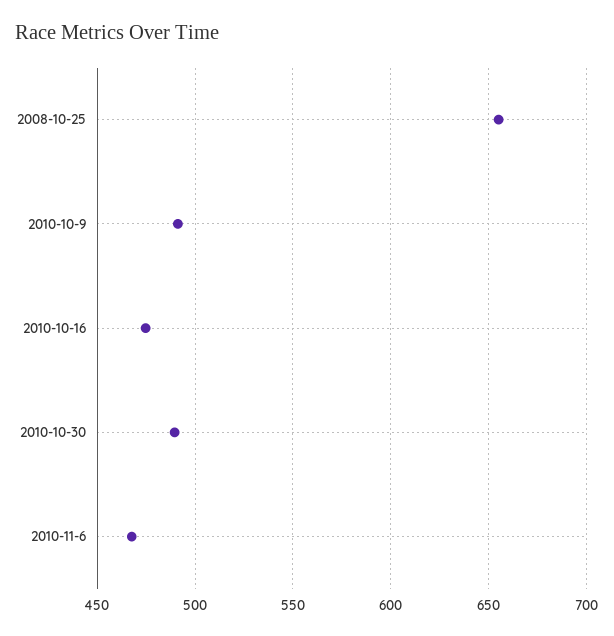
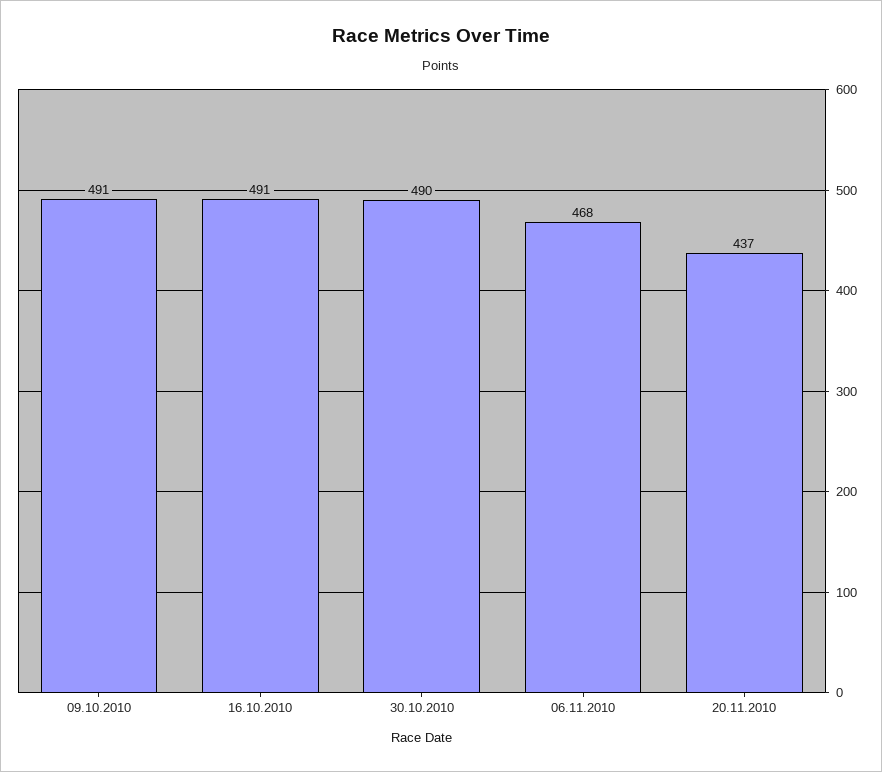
2008-10-25: 655 -> none
2010-10-16: 475 -> 491
20.11.2010: none -> 437

